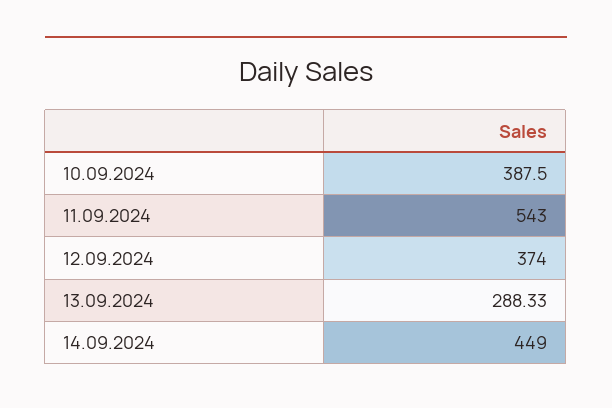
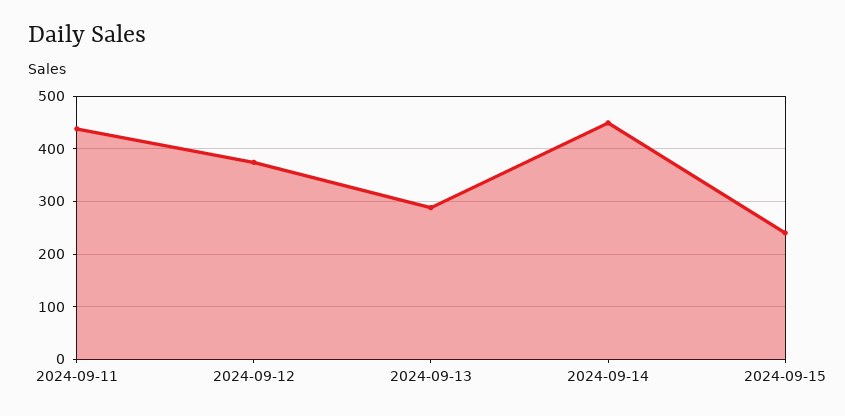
10.09.2024: 387.5 -> none
11.09.2024: 543 -> 440
2024-09-15: none -> 240

